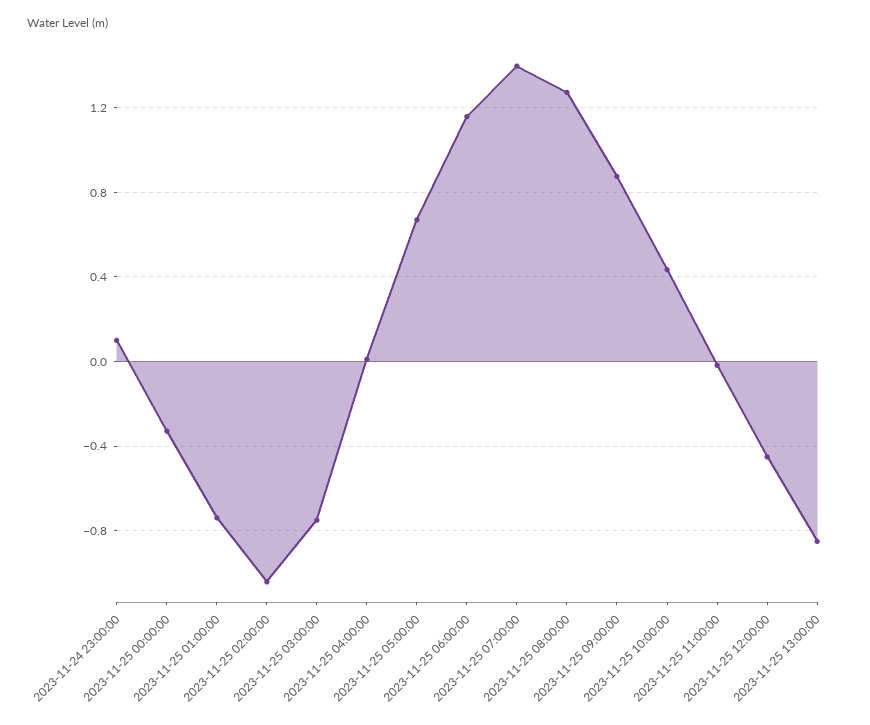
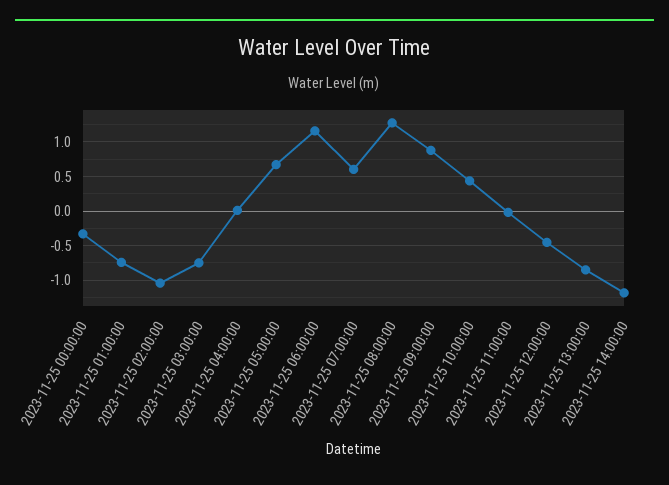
2023-11-24 23:00:00: 0.1 -> none
2023-11-25 07:00:00: 1.4 -> 0.6
2023-11-25 14:00:00: none -> -1.2

